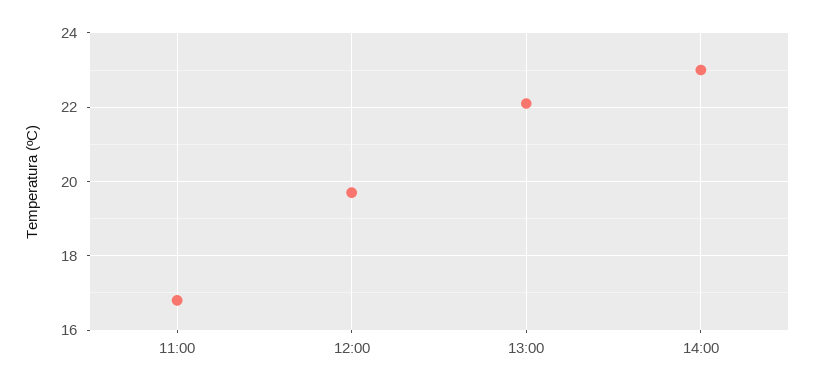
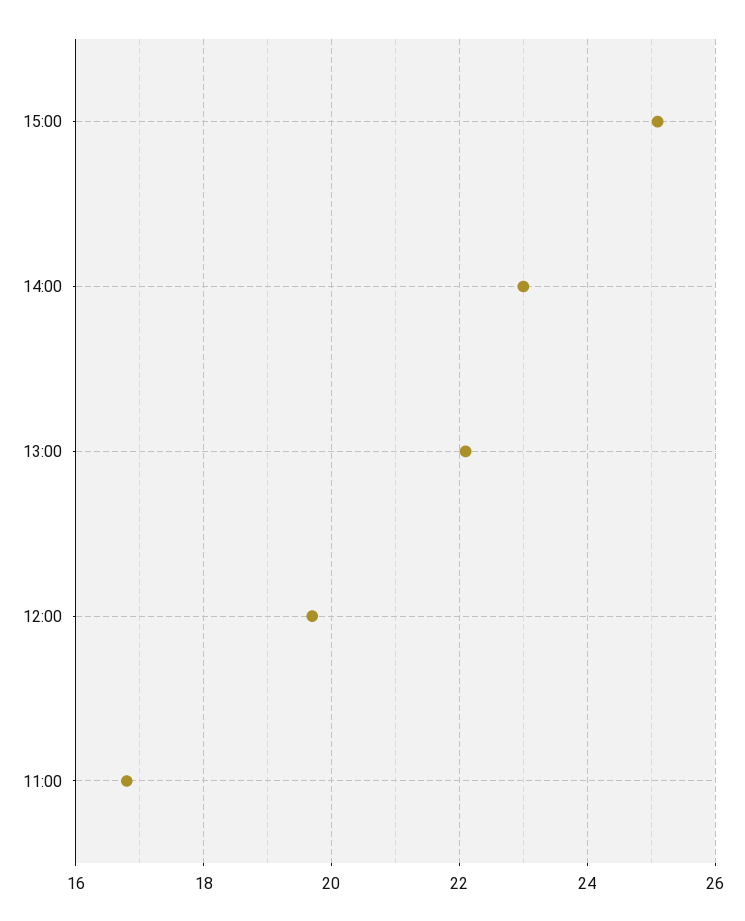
15:00: none -> 25

